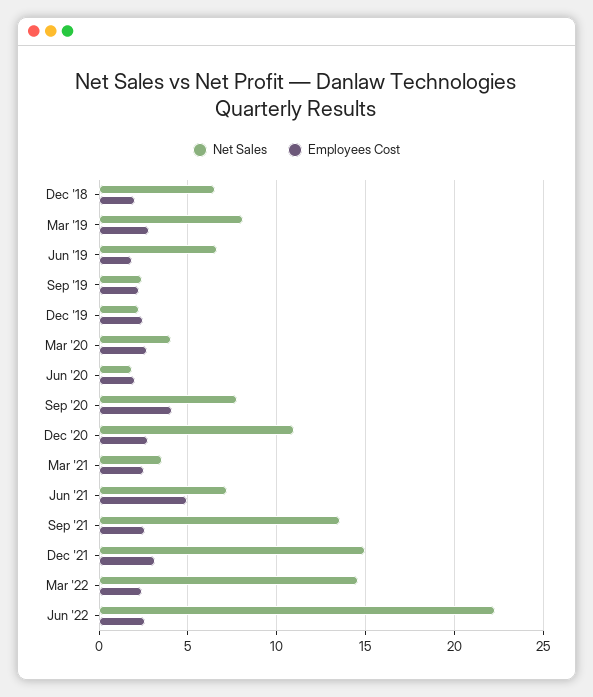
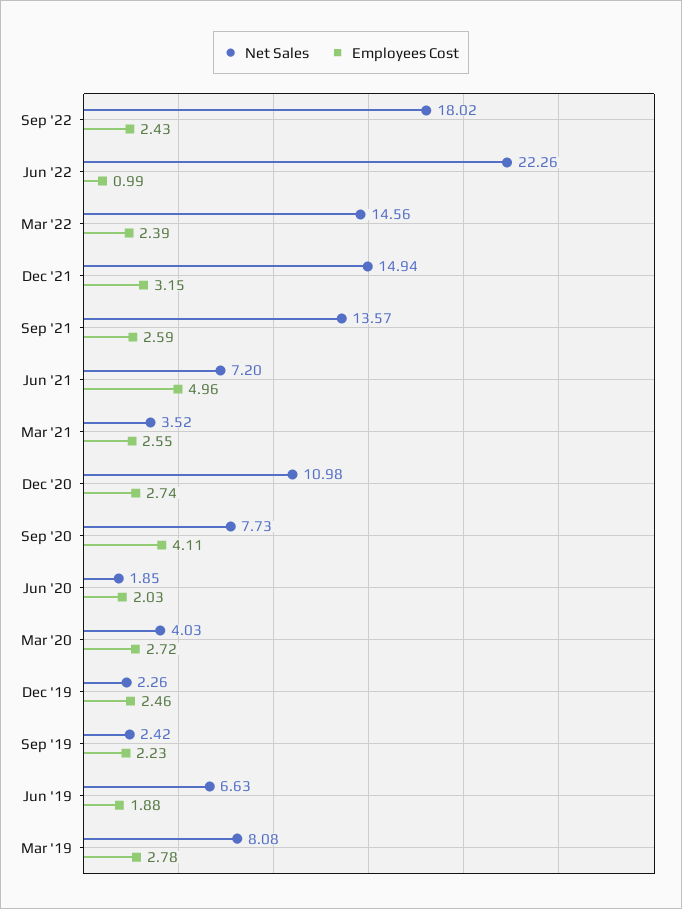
Net Sales, Dec '18: 6.5 -> none
Employees Cost, Dec '18: 2 -> none
Employees Cost, Jun '22: 2.5 -> 0.99
Net Sales, Sep '22: none -> 18.02
Employees Cost, Sep '22: none -> 2.43

